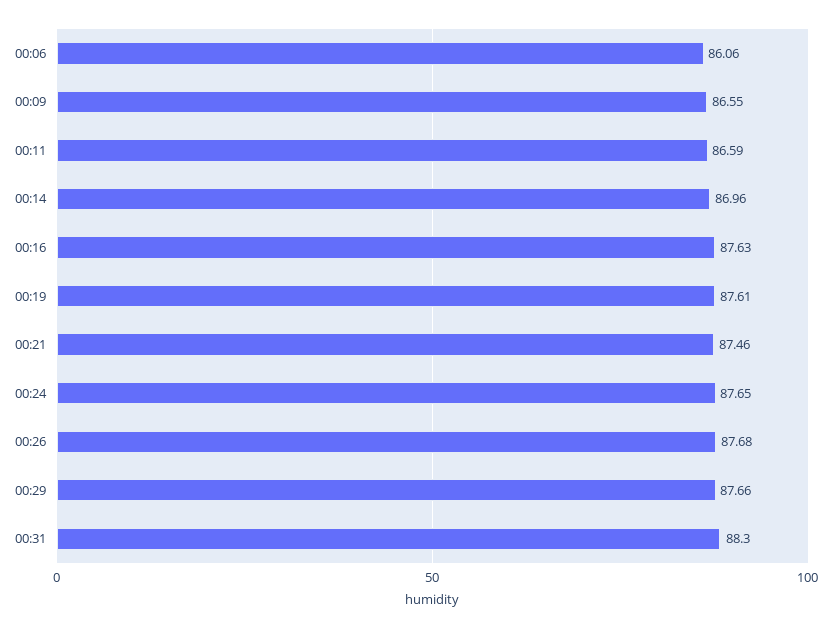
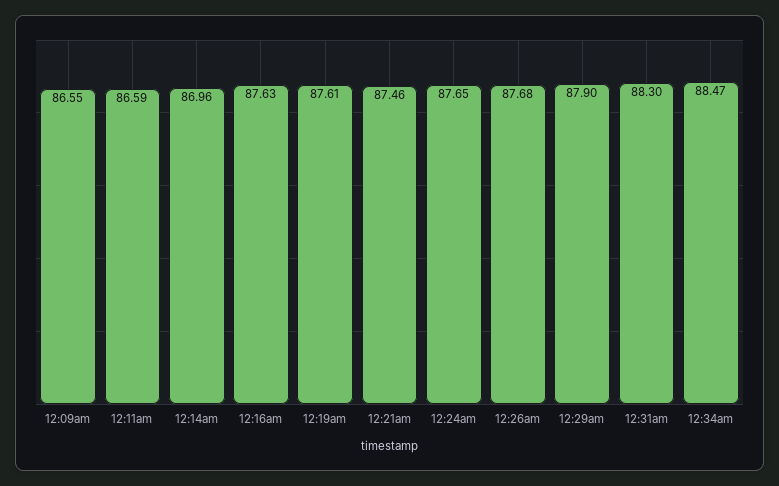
00:06: 86.06 -> none
00:29: 87.66 -> 87.9
12:34am: none -> 88.47

